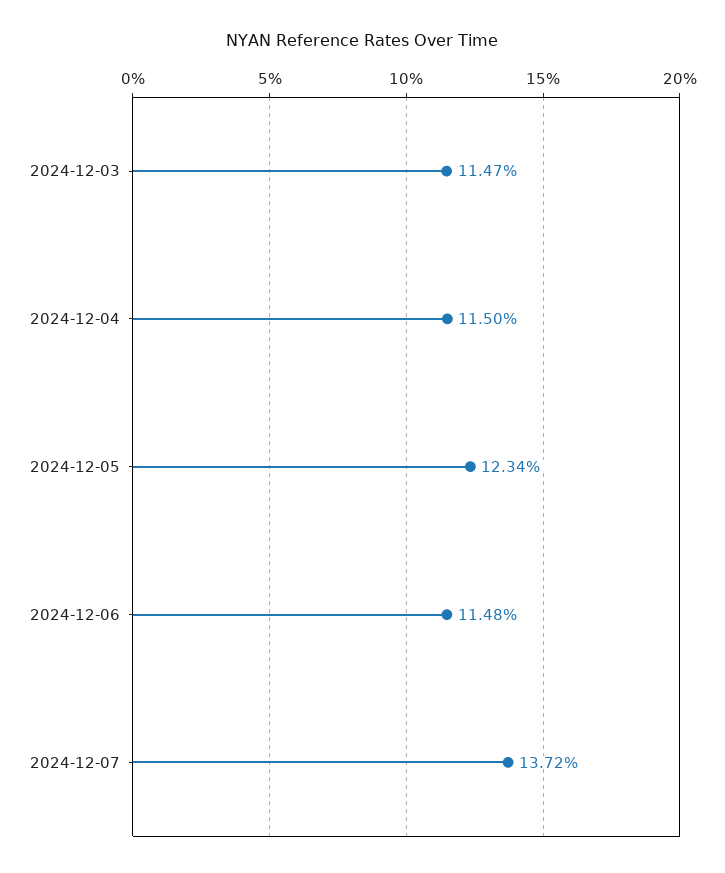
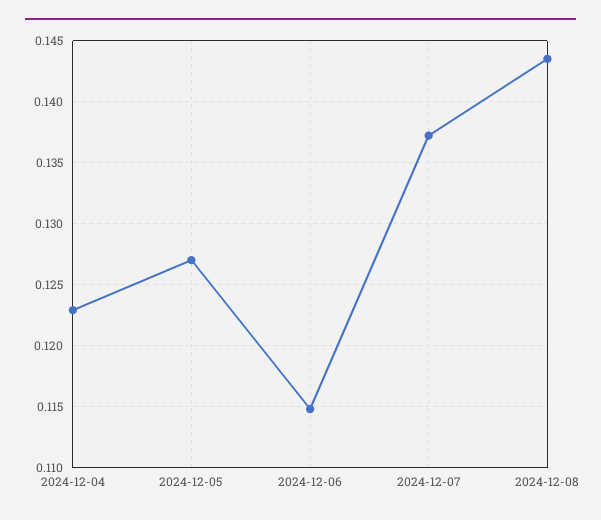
2024-12-03: 0.1147 -> none
2024-12-04: 0.115 -> 0.123
2024-12-05: 0.1234 -> 0.127
2024-12-08: none -> 0.1435

